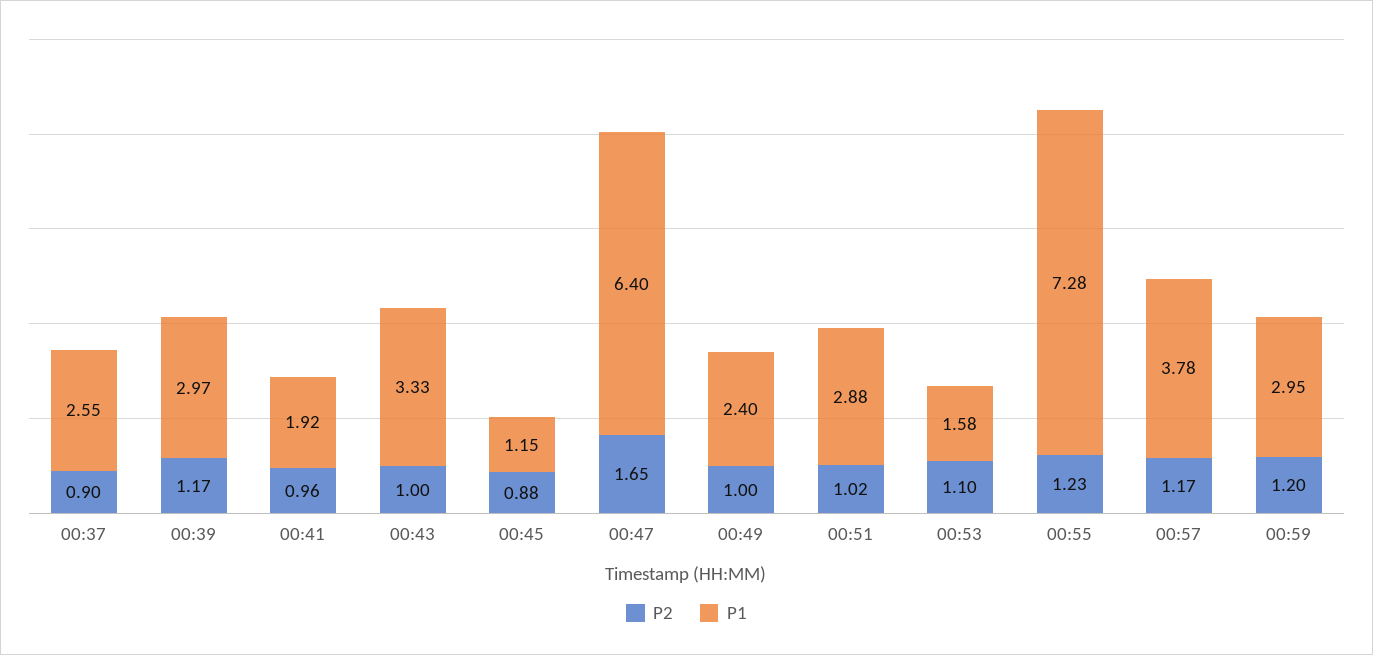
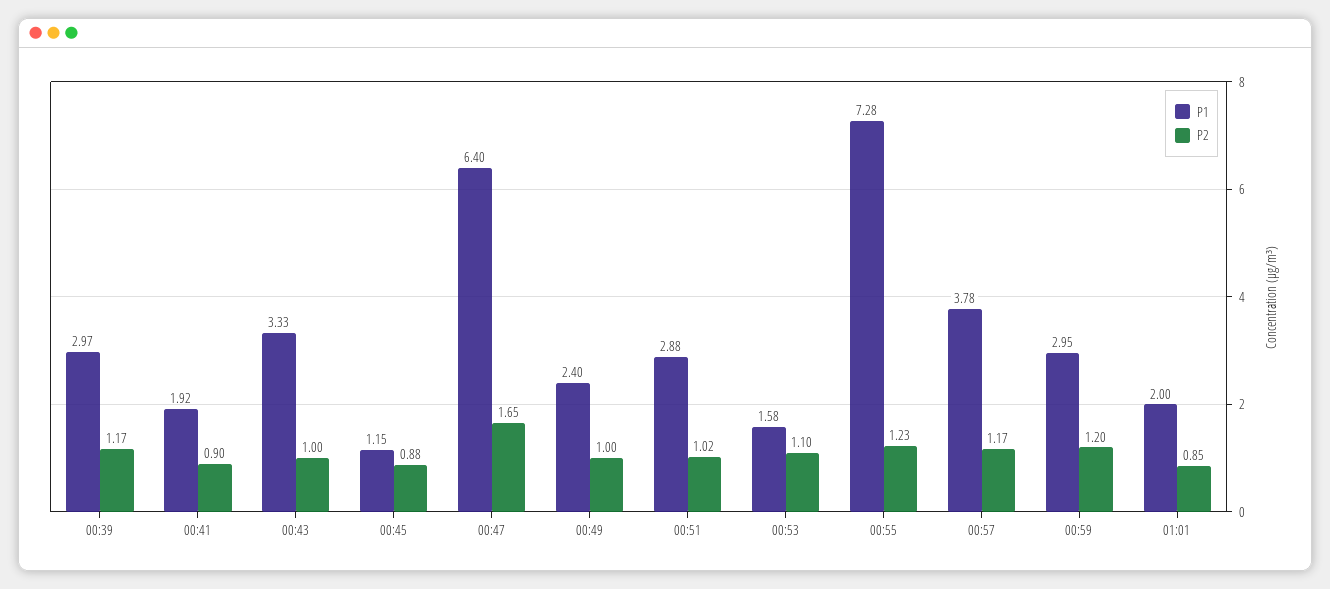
P2, 00:37: 0.9 -> none
P1, 00:37: 2.55 -> none
P2, 00:41: 0.96 -> 0.9
P1, 01:01: none -> 2
P2, 01:01: none -> 0.85

